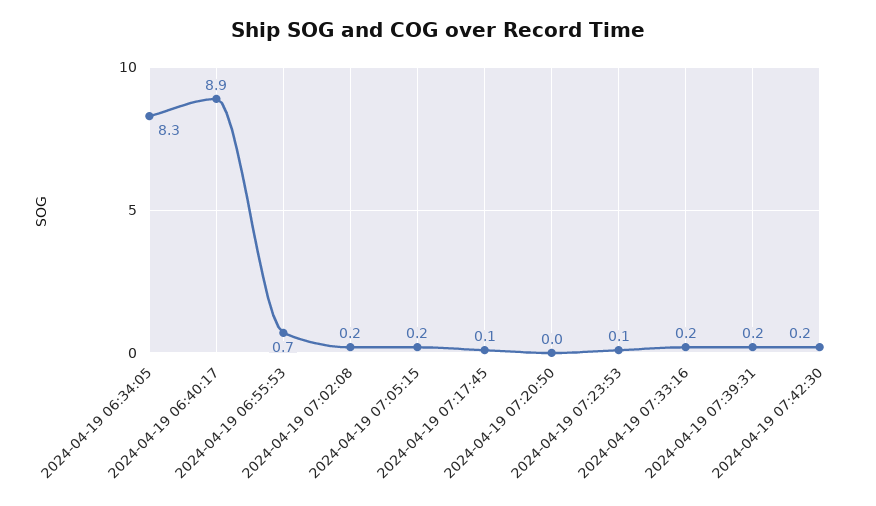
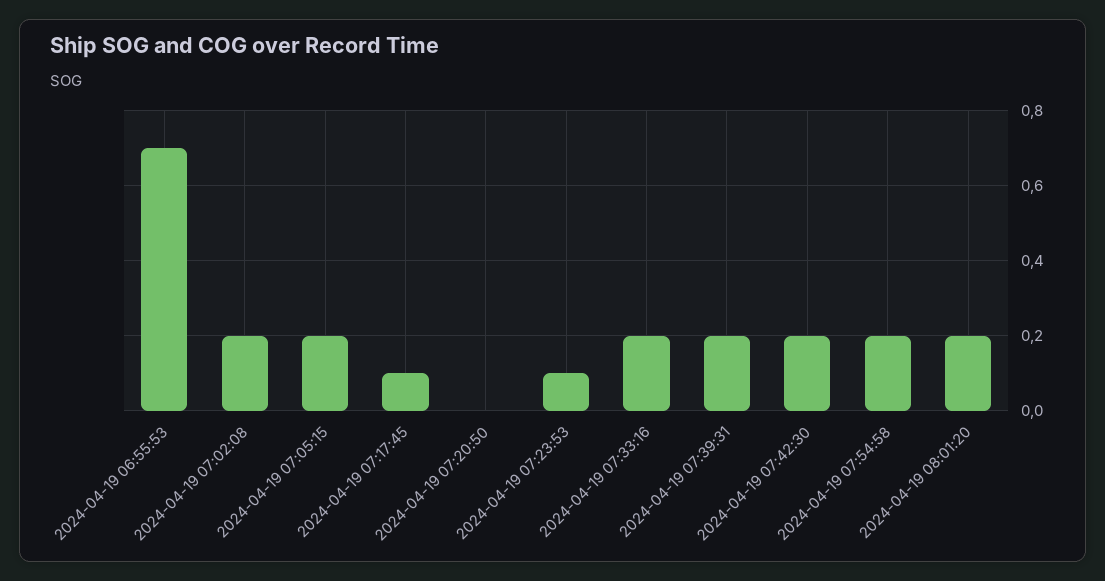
2024-04-19 06:34:05: 8.3 -> none
2024-04-19 06:40:17: 8.9 -> none
2024-04-19 07:54:58: none -> 0.2
2024-04-19 08:01:20: none -> 0.2

